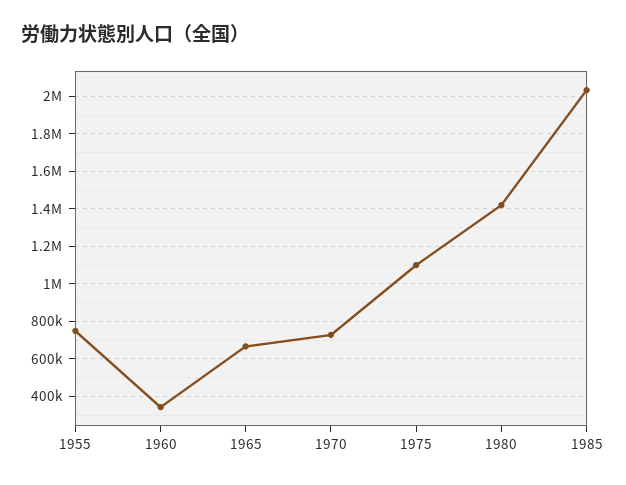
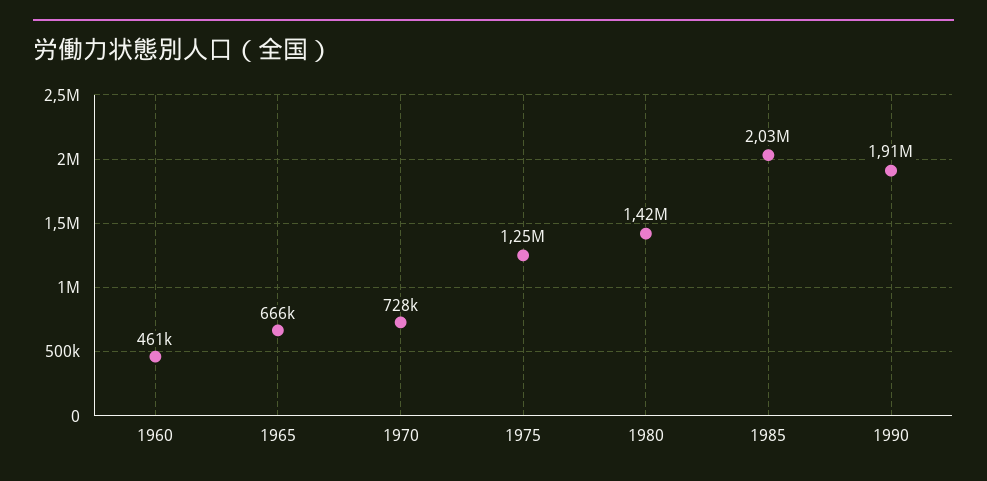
1955: 750000 -> none
1960: 350000 -> 461000
1975: 1100000 -> 1250000
1990: none -> 1910000

